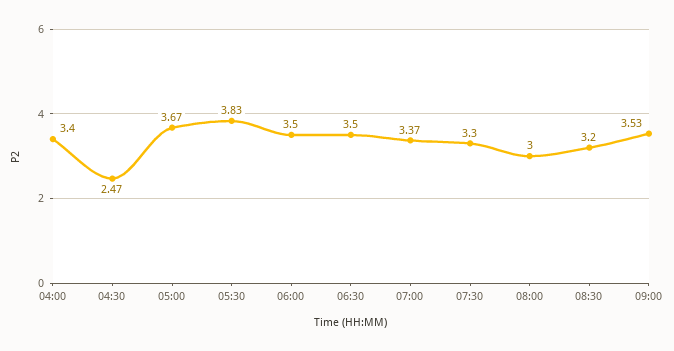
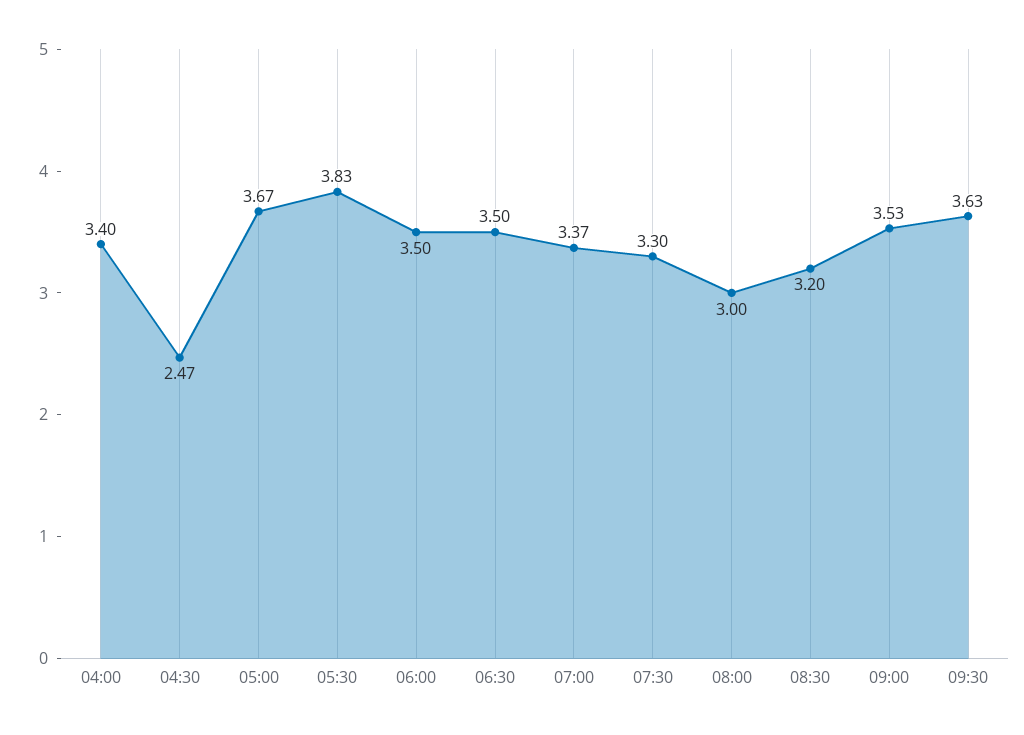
09:30: none -> 3.63

